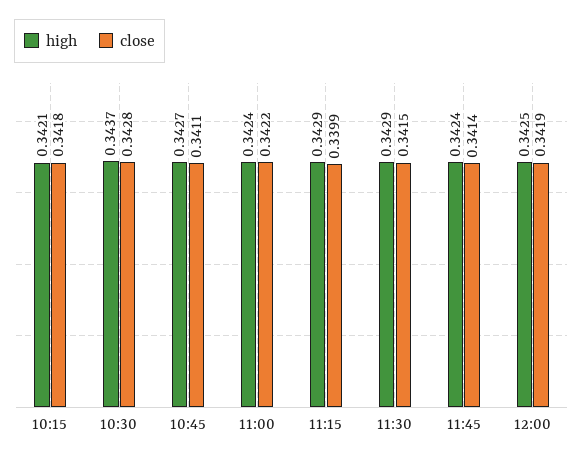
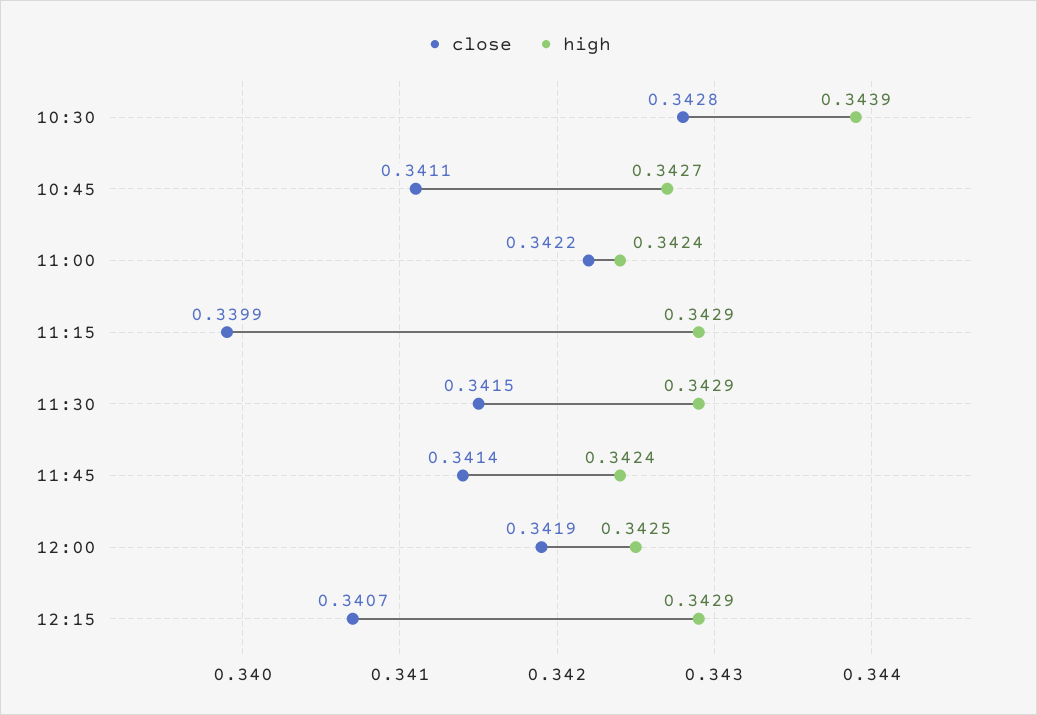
high, 10:15: 0.3421 -> none
close, 10:15: 0.3418 -> none
high, 10:30: 0.3437 -> 0.3439
close, 12:15: none -> 0.3407
high, 12:15: none -> 0.3429

